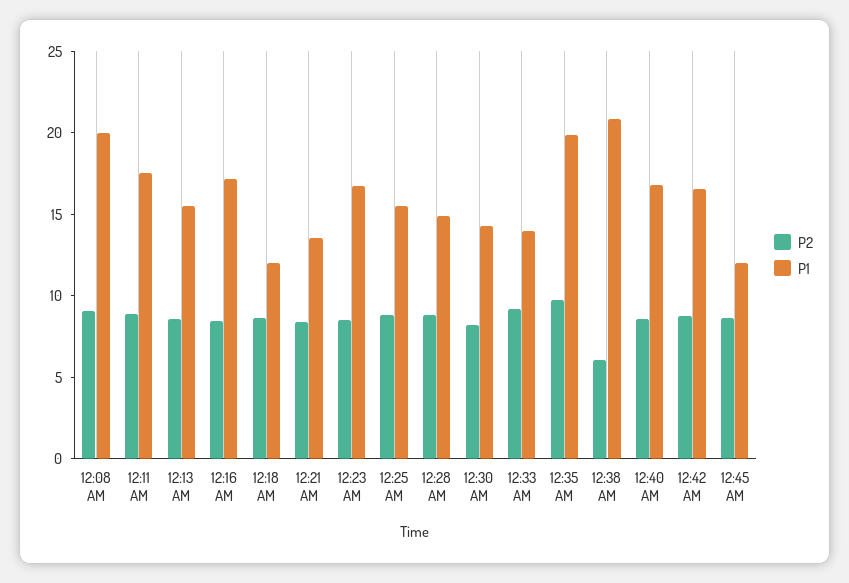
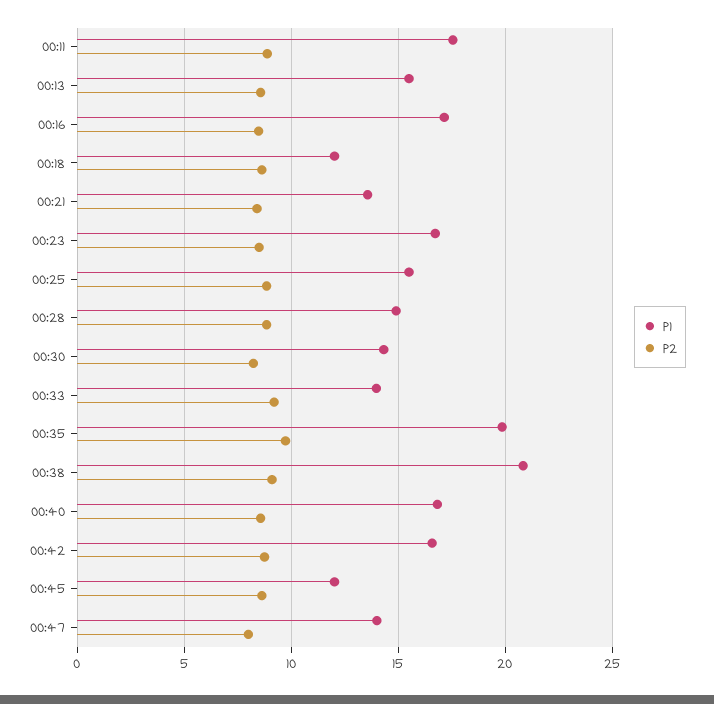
P2, 12:08 AM: 9 -> none
P1, 12:08 AM: 20 -> none
P2, 12:38 AM: 6 -> 9
P1, 00:47: none -> 14
P2, 00:47: none -> 8

